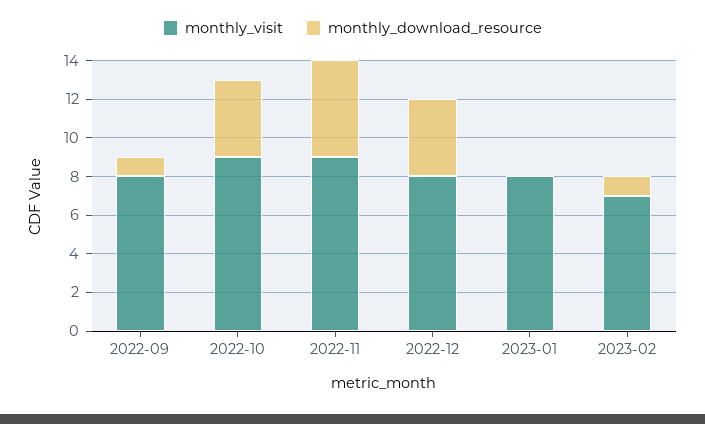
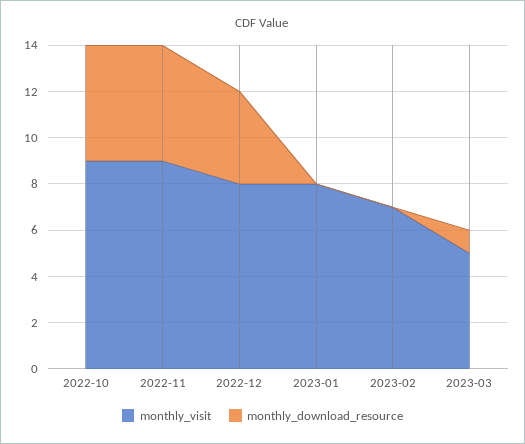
monthly_visit, 2022-09: 8 -> none
monthly_download_resource, 2022-09: 1 -> none
monthly_download_resource, 2022-10: 4 -> 5
monthly_download_resource, 2023-02: 1 -> 0
monthly_visit, 2023-03: none -> 5
monthly_download_resource, 2023-03: none -> 1

